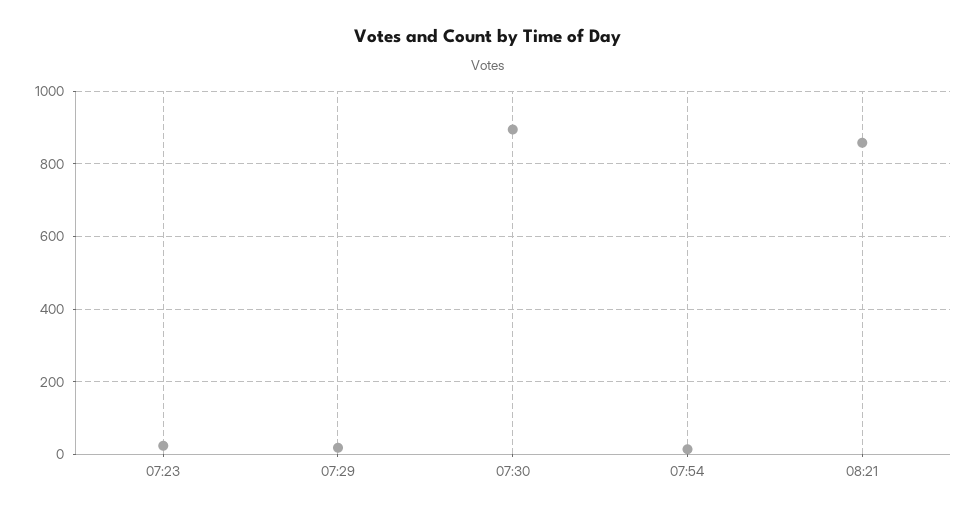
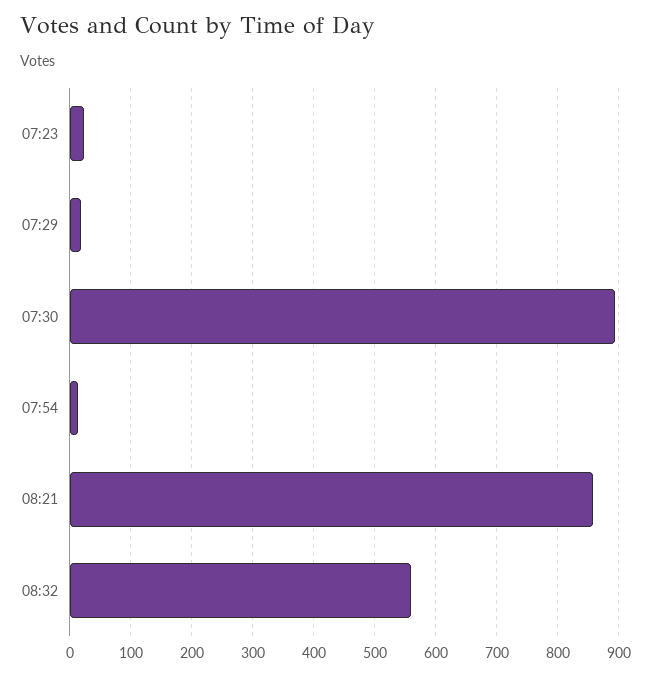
08:32: none -> 560

